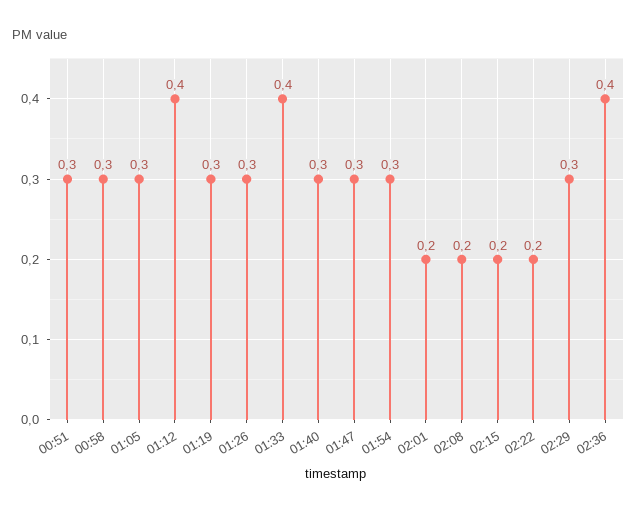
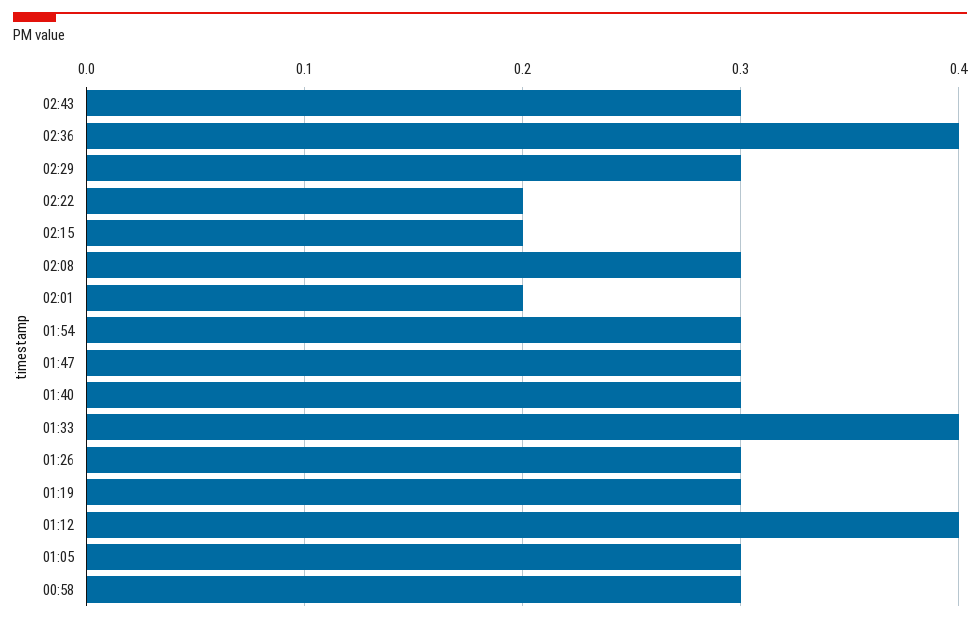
00:51: 0.3 -> none
02:08: 0.2 -> 0.3
02:43: none -> 0.3

